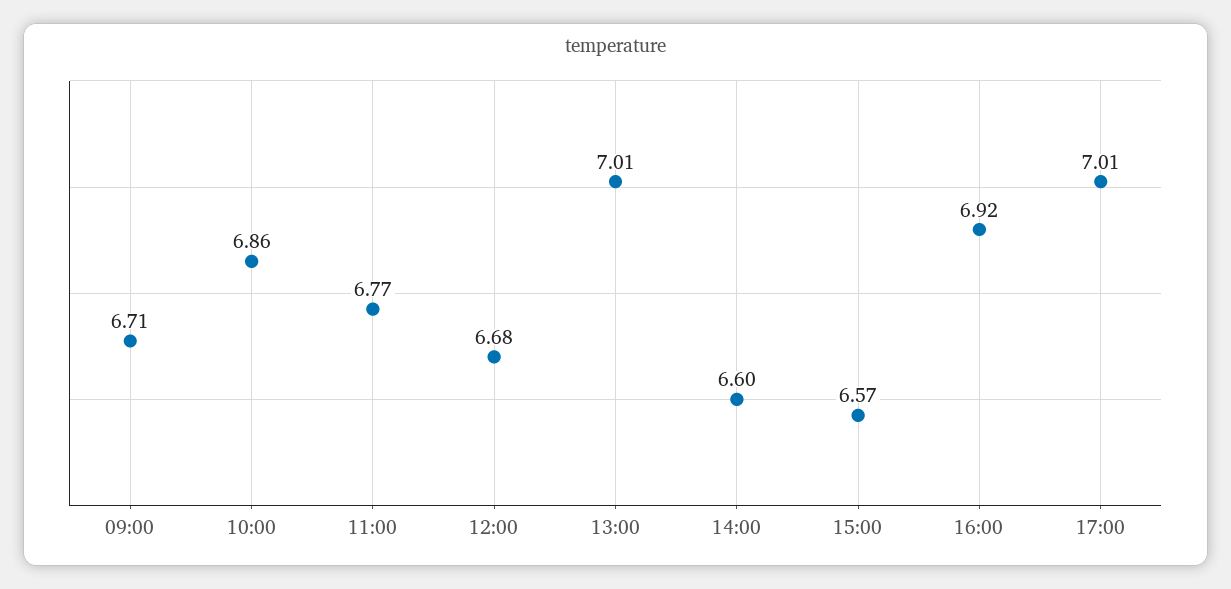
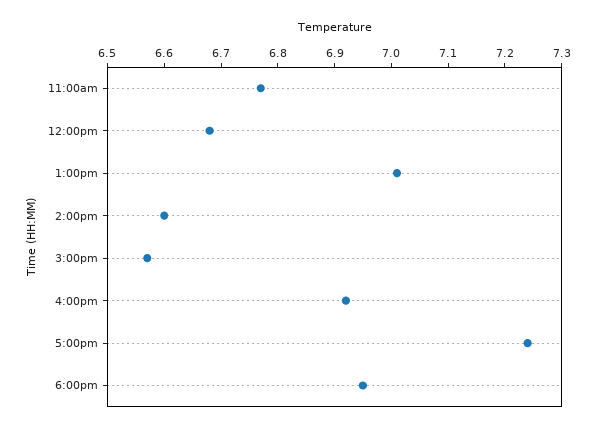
09:00: 6.71 -> none
10:00: 6.86 -> none
17:00: 7.01 -> 7.25
6:00pm: none -> 6.95

